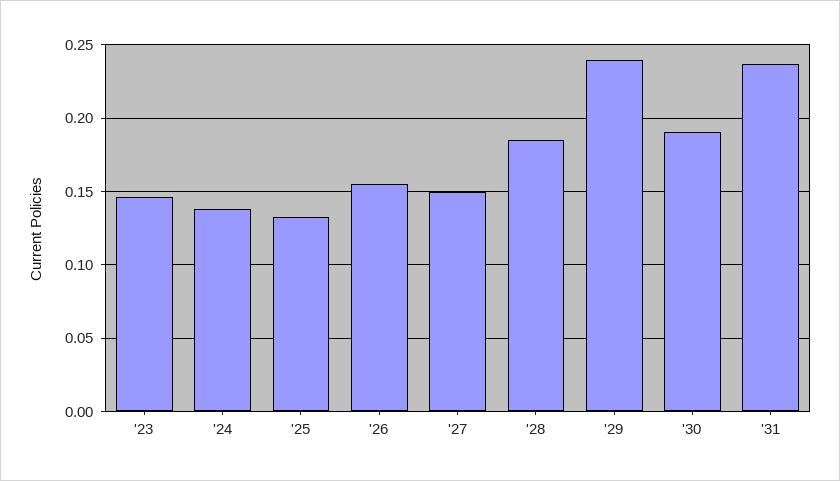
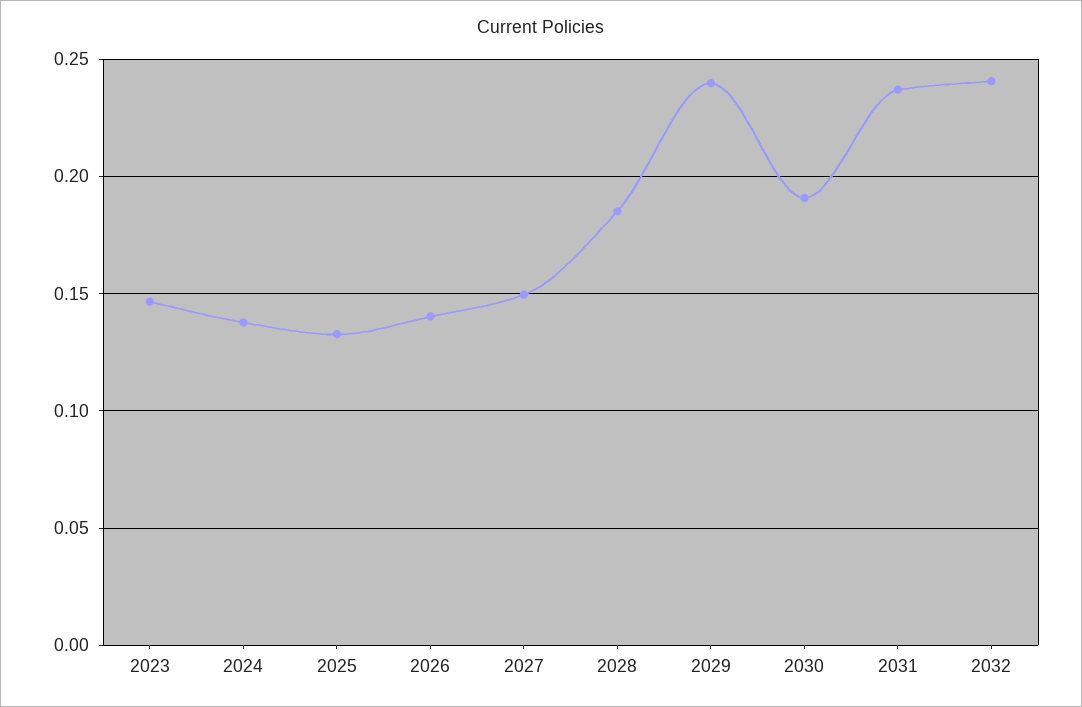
'26: 0.155 -> 0.14
2032: none -> 0.24

